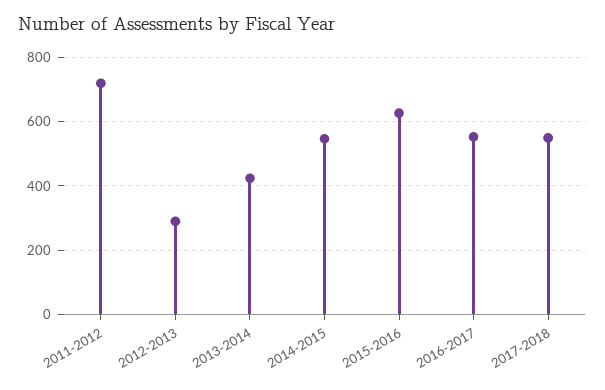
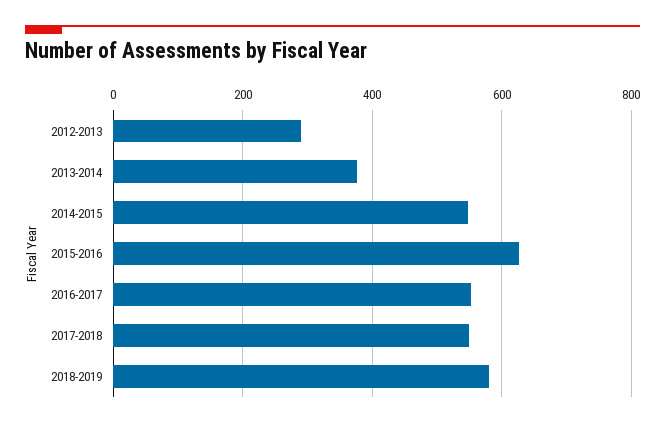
2011-2012: 720 -> none
2013-2014: 420 -> 380
2018-2019: none -> 580

